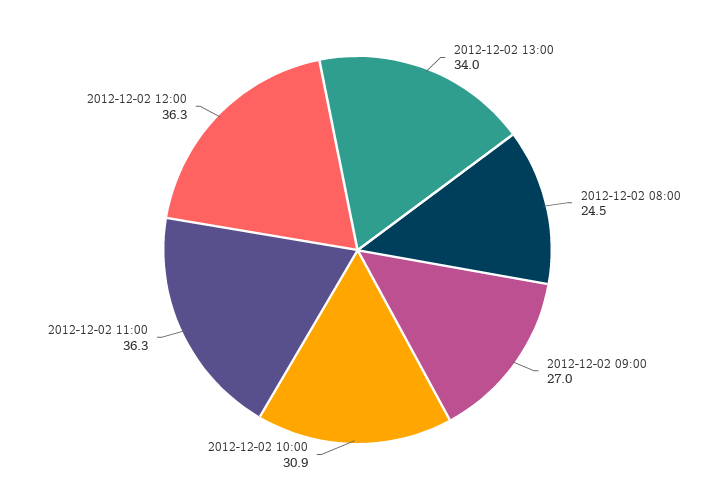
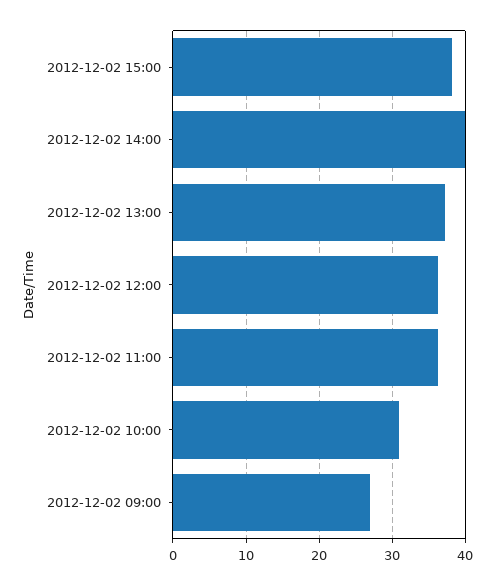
2012-12-02 13:00: 34 -> 37
2012-12-02 08:00: 24.5 -> none
2012-12-02 15:00: none -> 38
2012-12-02 14:00: none -> 40

